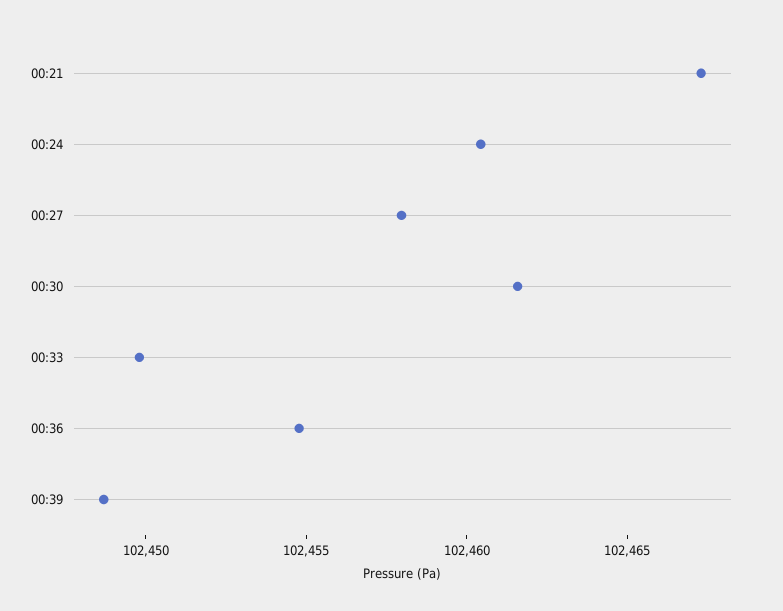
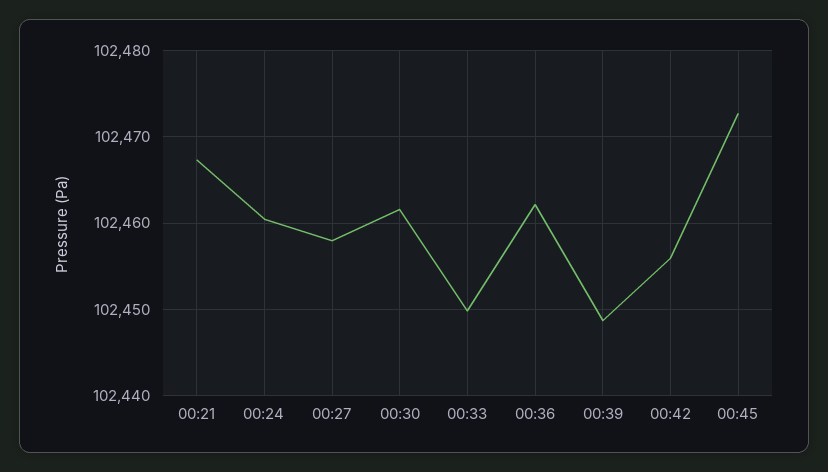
00:36: 102455 -> 102462
00:42: none -> 102456
00:45: none -> 102473

